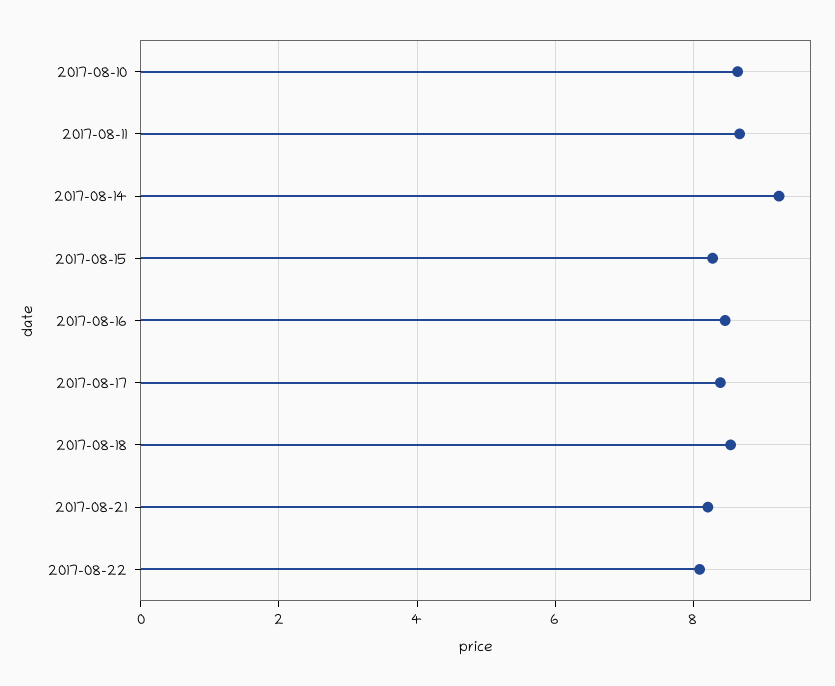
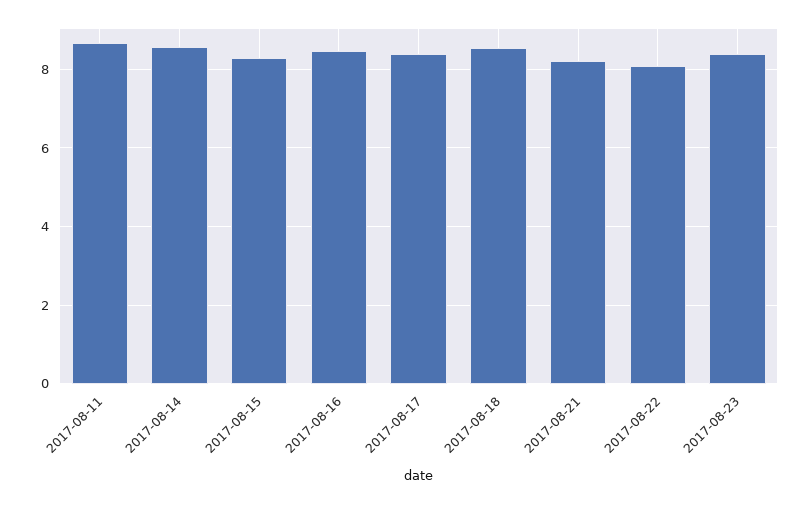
2017-08-10: 8.6 -> none
2017-08-14: 9.2 -> 8.6
2017-08-23: none -> 8.4

